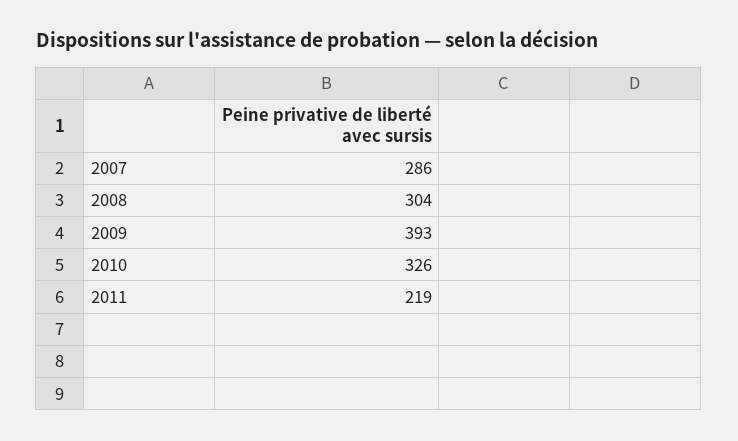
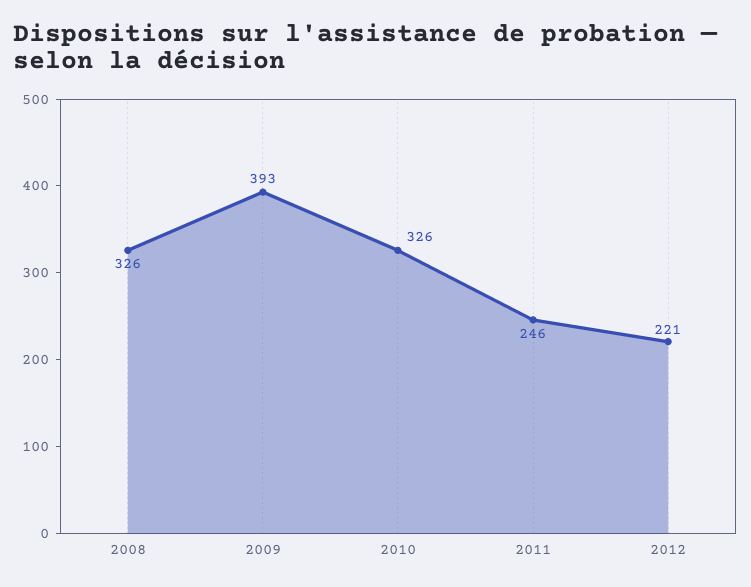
2007: 286 -> none
2008: 304 -> 326
2011: 219 -> 246
2012: none -> 221

